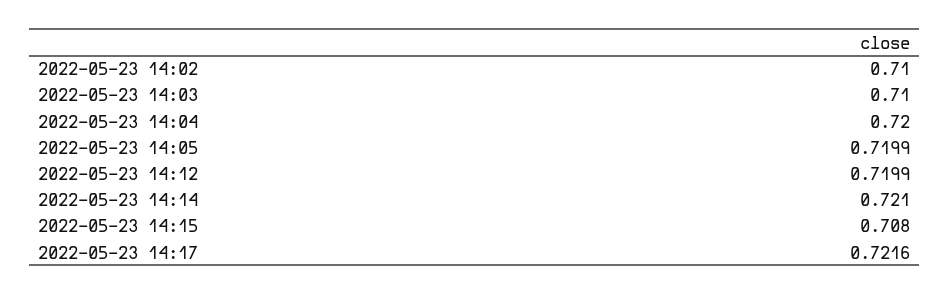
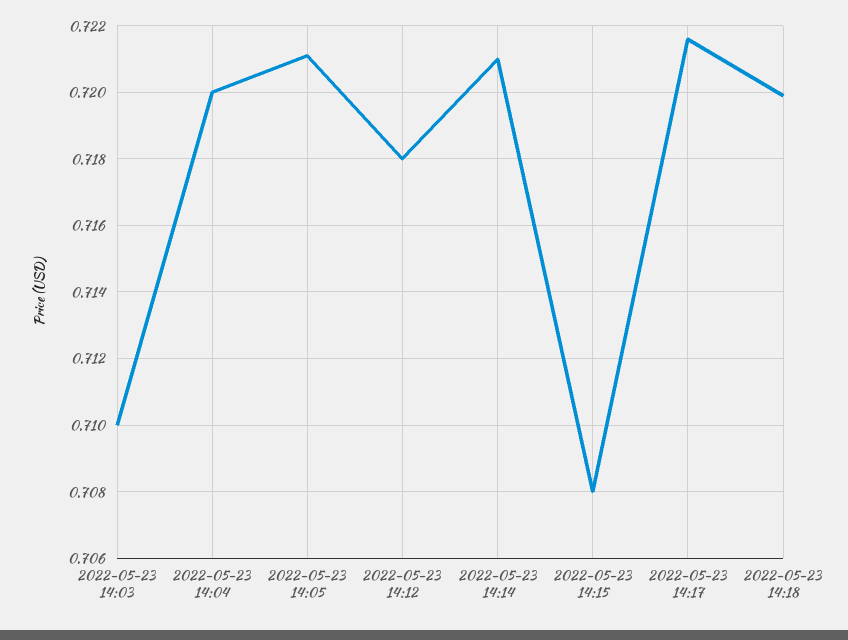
2022-05-23 14:02: 0.71 -> none
2022-05-23 14:05: 0.7199 -> 0.721
2022-05-23 14:12: 0.7199 -> 0.718
2022-05-23 14:18: none -> 0.72

